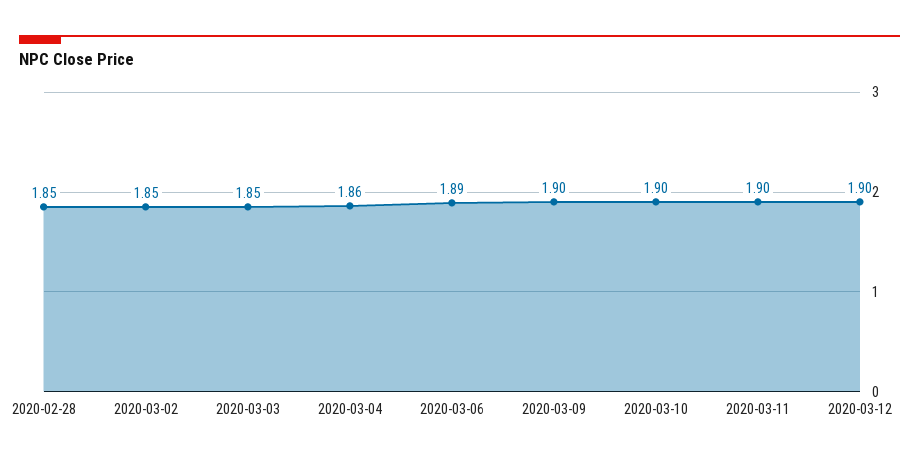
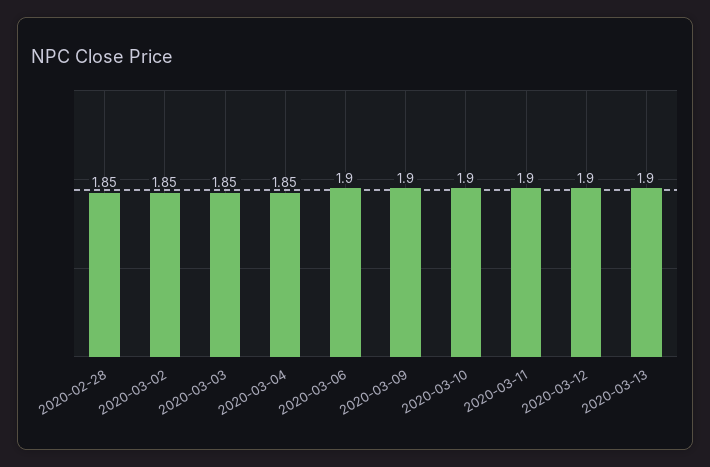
2020-03-04: 1.86 -> 1.85
2020-03-06: 1.89 -> 1.9
2020-03-13: none -> 1.9

